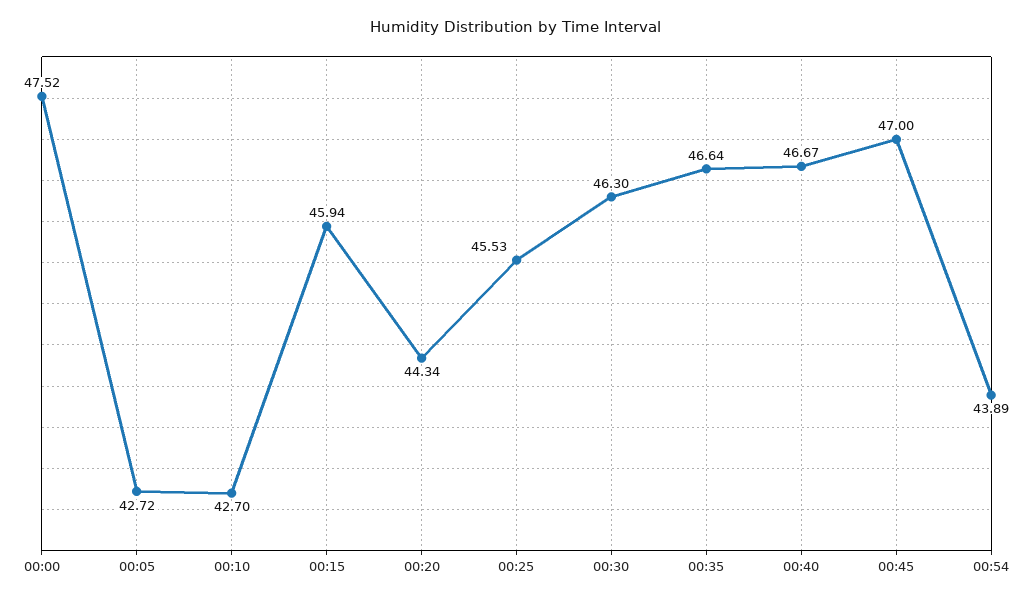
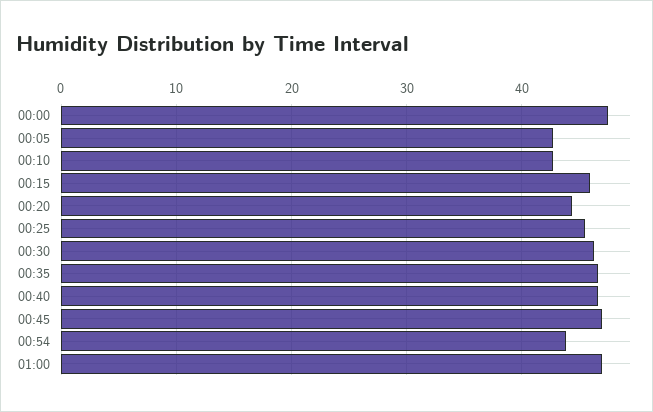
01:00: none -> 47

